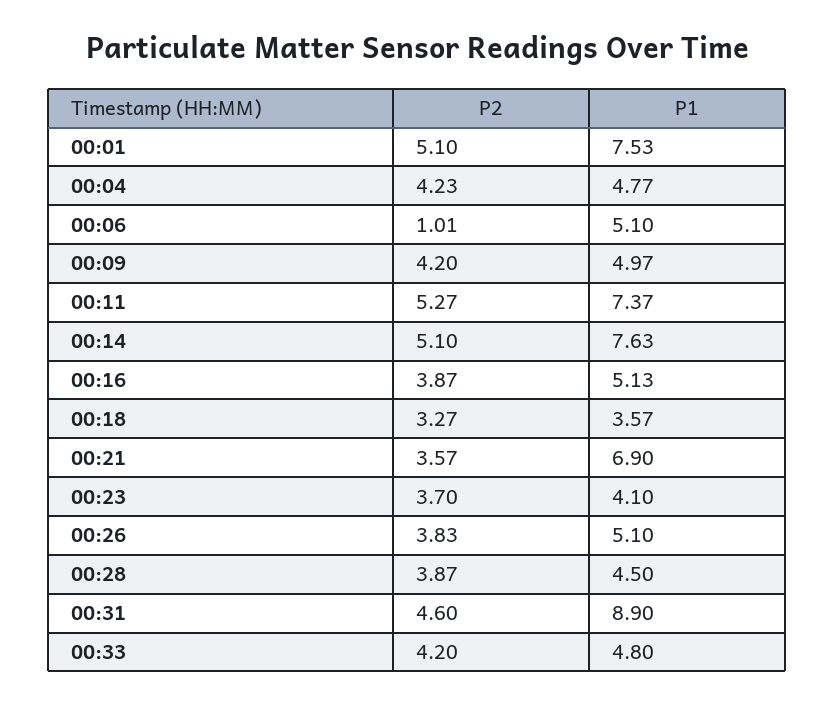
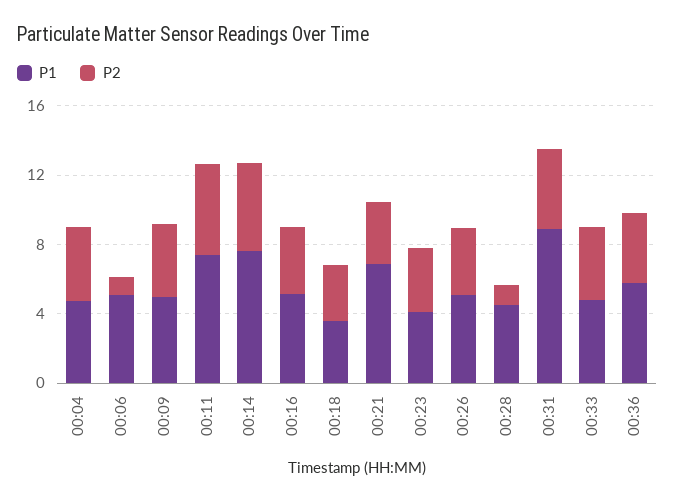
P2, 00:01: 5.1 -> none
P1, 00:01: 7.53 -> none
P2, 00:28: 3.87 -> 1
P1, 00:36: none -> 6
P2, 00:36: none -> 4

